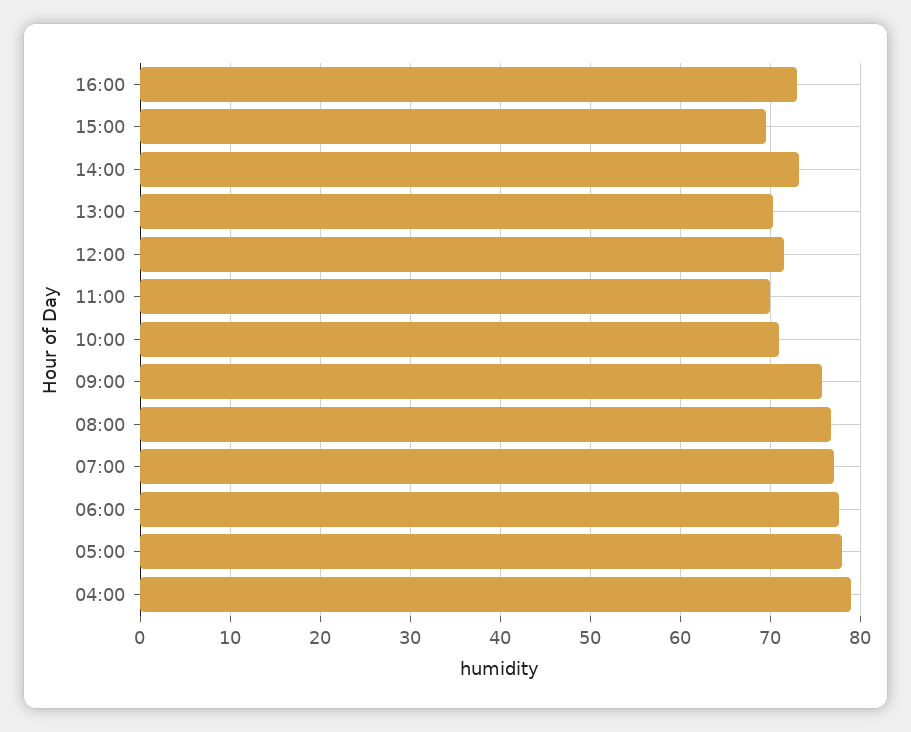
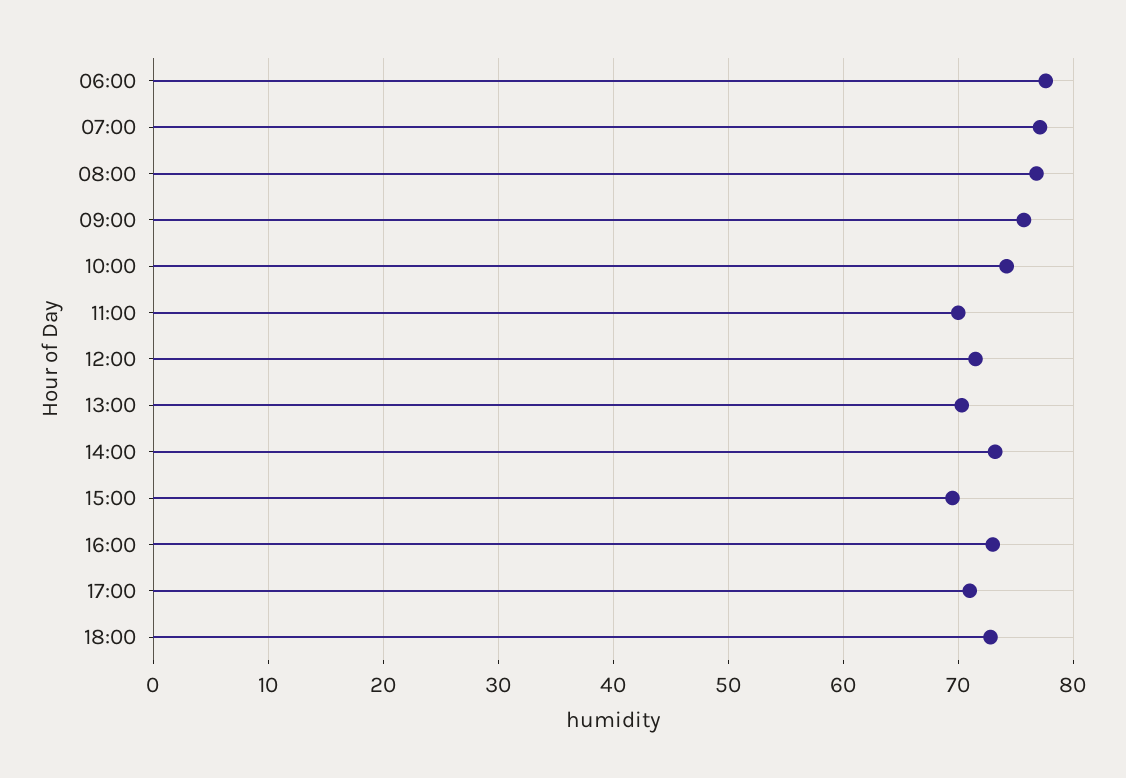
10:00: 71 -> 74
05:00: 78 -> none
04:00: 79 -> none
17:00: none -> 71
18:00: none -> 73

